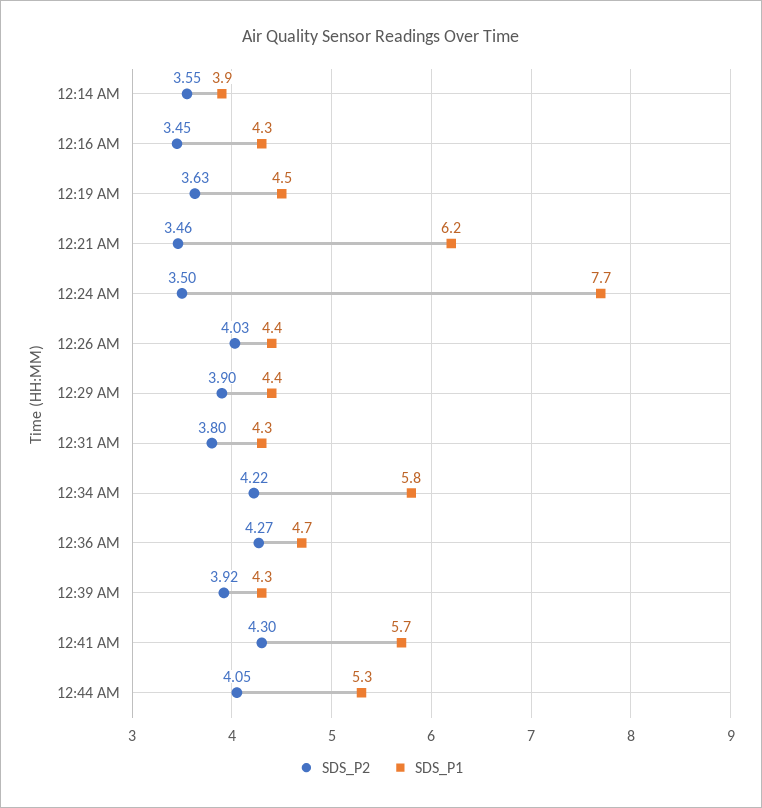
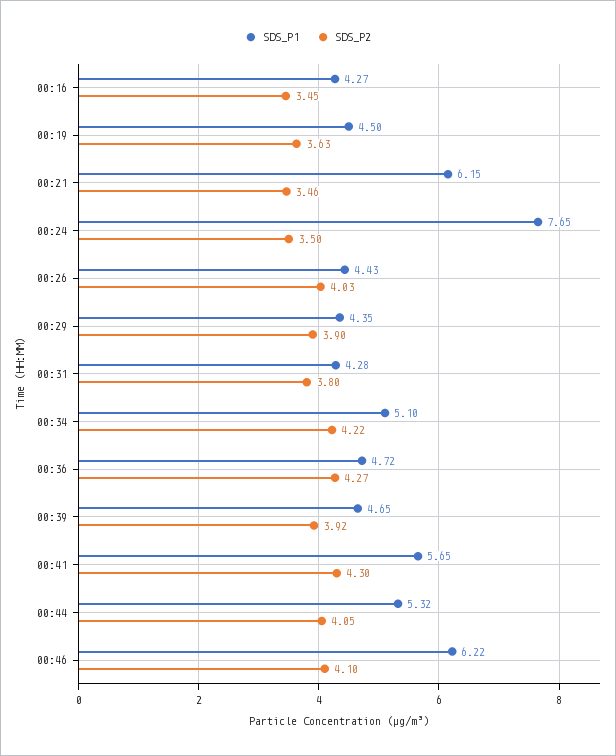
SDS_P2, 12:14 AM: 3.55 -> none
SDS_P1, 12:14 AM: 3.9 -> none
SDS_P1, 12:34 AM: 5.8 -> 5.1
SDS_P1, 12:39 AM: 4.3 -> 4.65
SDS_P1, 00:46: none -> 6.22
SDS_P2, 00:46: none -> 4.1

